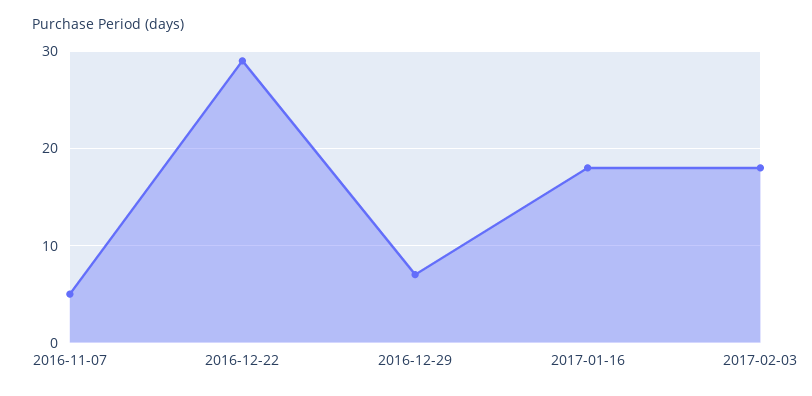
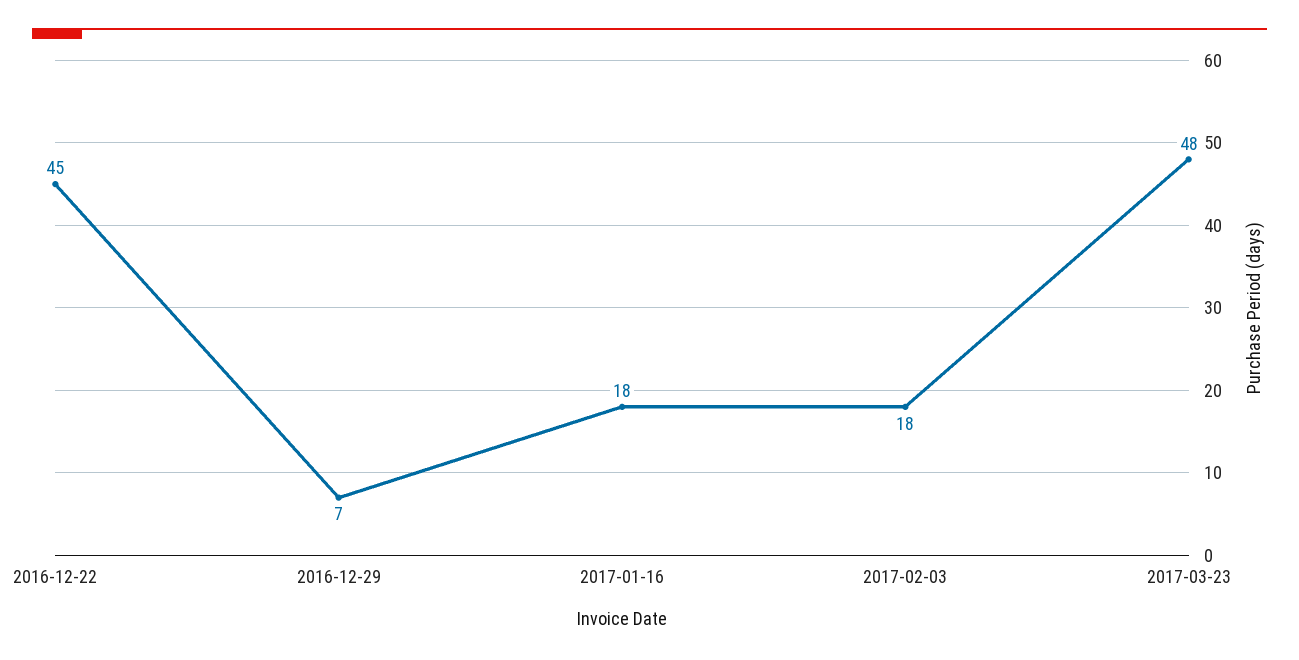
2016-11-07: 5 -> none
2016-12-22: 29 -> 45
2017-03-23: none -> 48

